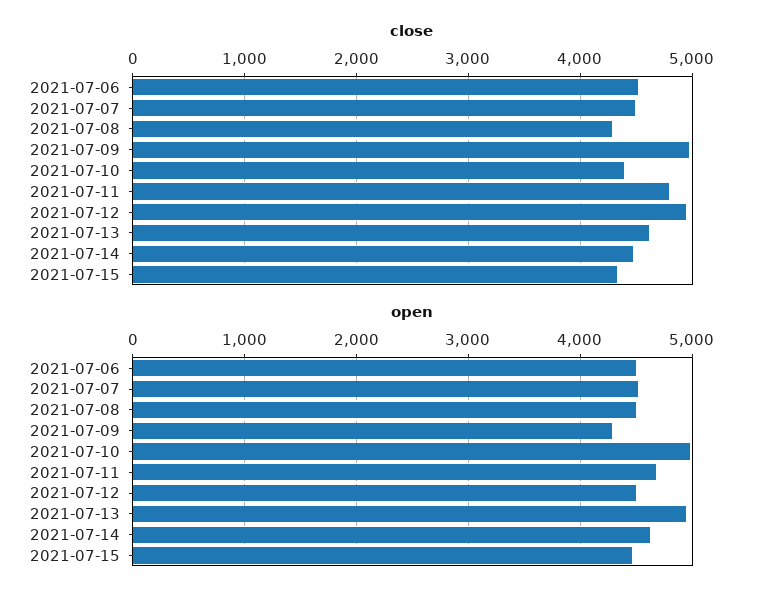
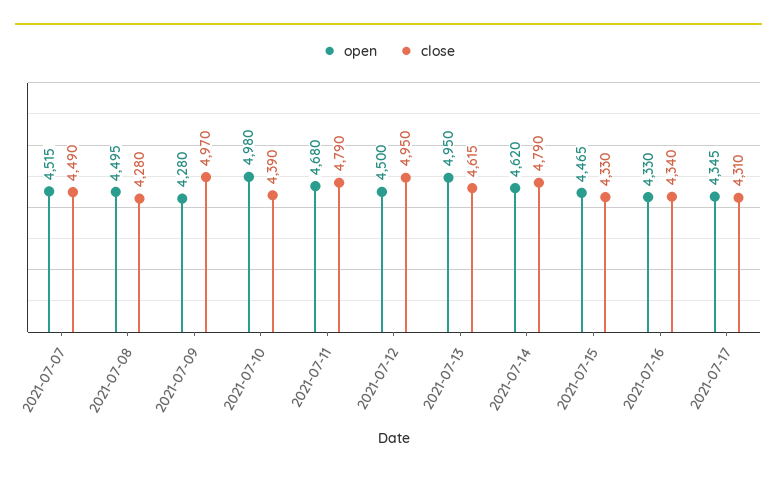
close, 2021-07-06: 4500 -> none
close, 2021-07-14: 4500 -> 4790
open, 2021-07-06: 4500 -> none
open, 2021-07-16: none -> 4330
close, 2021-07-16: none -> 4340
open, 2021-07-17: none -> 4345
close, 2021-07-17: none -> 4310

